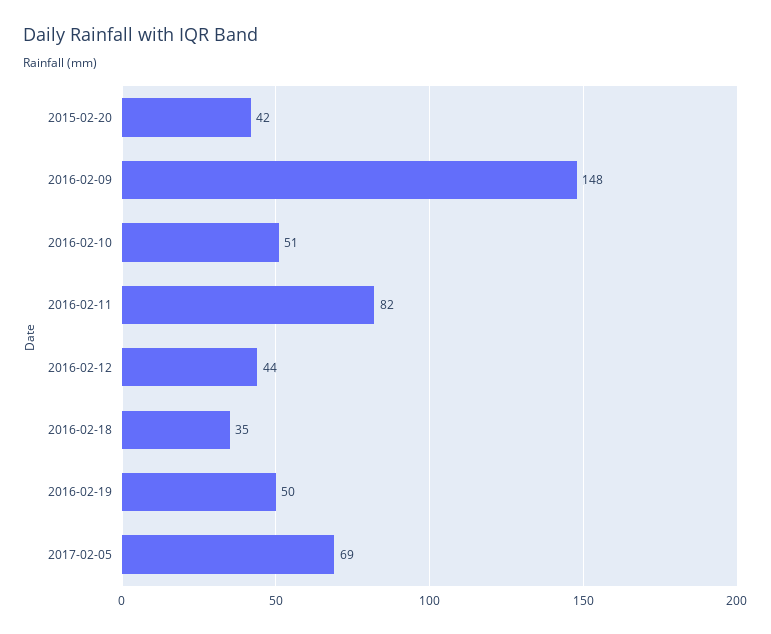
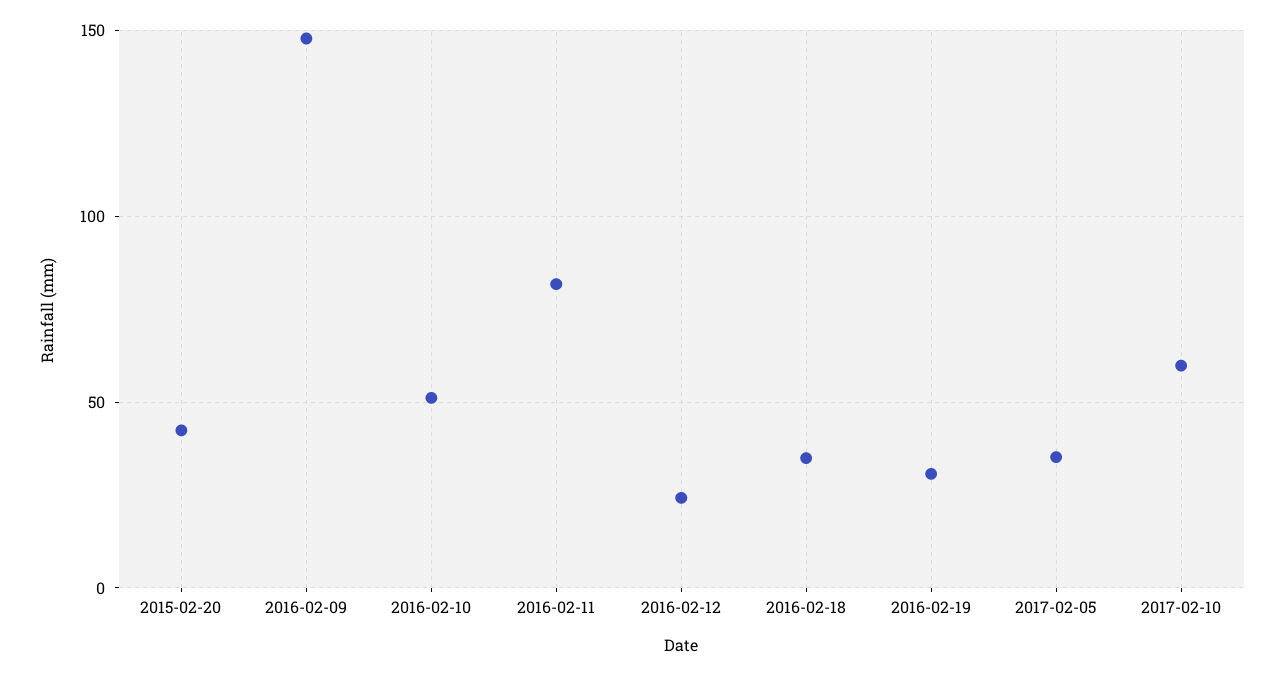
2016-02-12: 44 -> 25
2016-02-19: 50 -> 30
2017-02-05: 69 -> 35
2017-02-10: none -> 60

